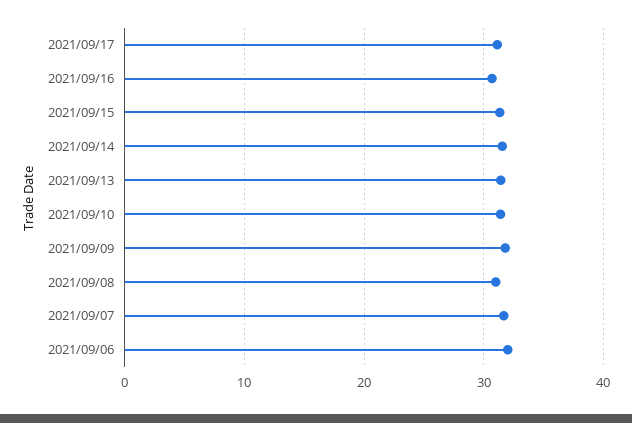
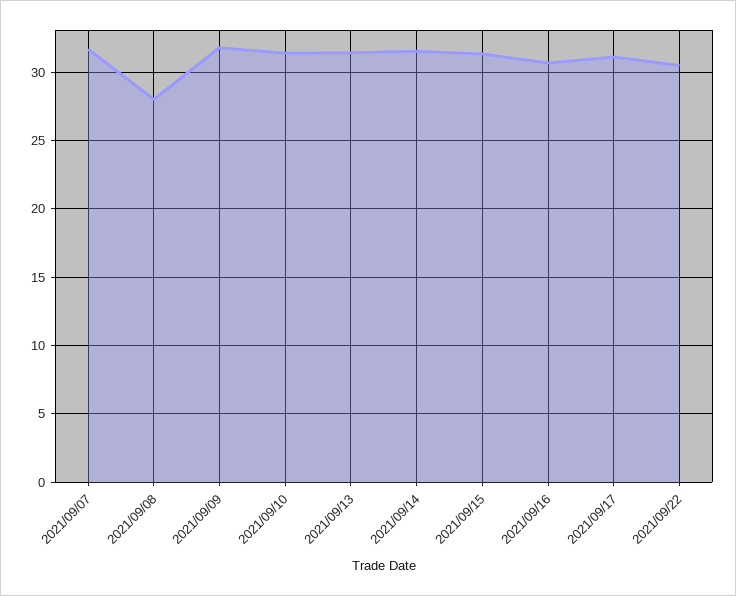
2021/09/08: 31 -> 28
2021/09/06: 32 -> none
2021/09/22: none -> 30.5

